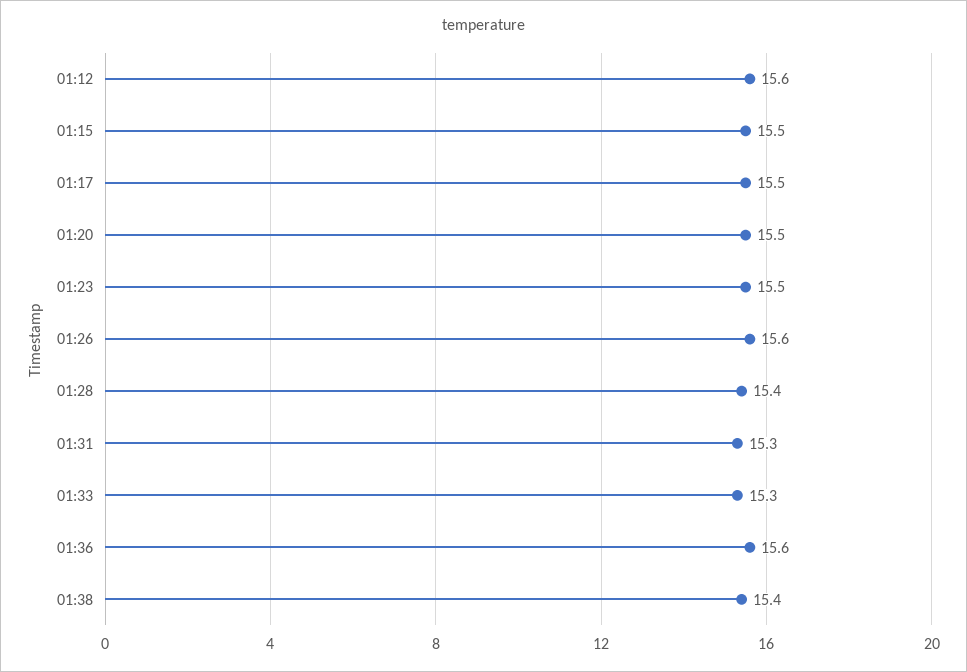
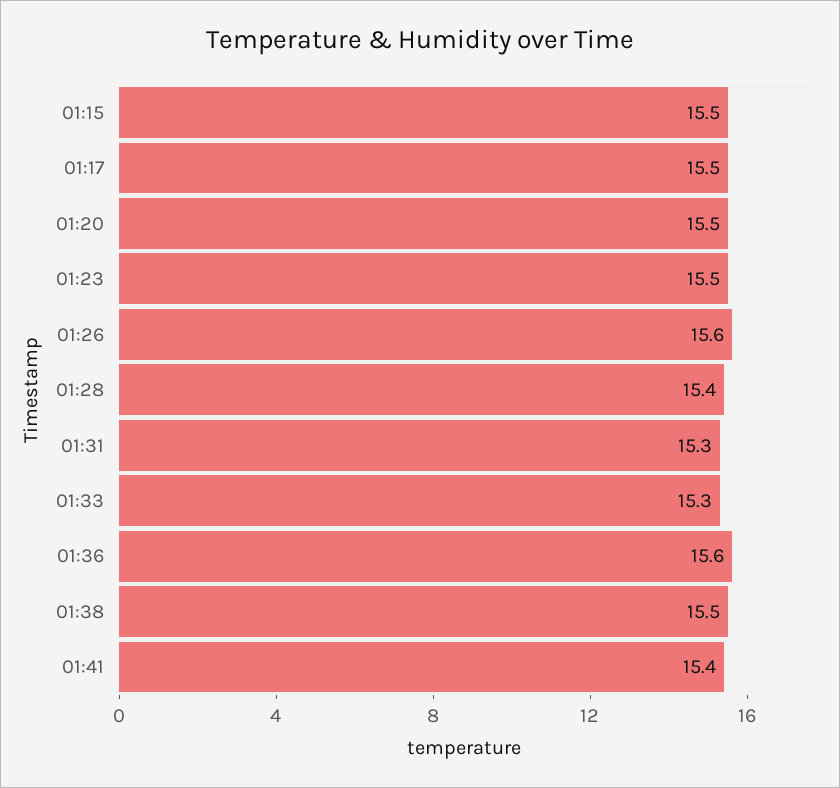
01:12: 15.6 -> none
01:38: 15.4 -> 15.5
01:41: none -> 15.4

